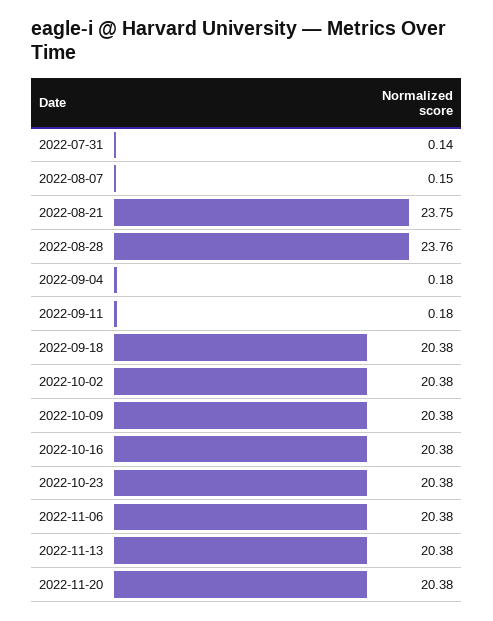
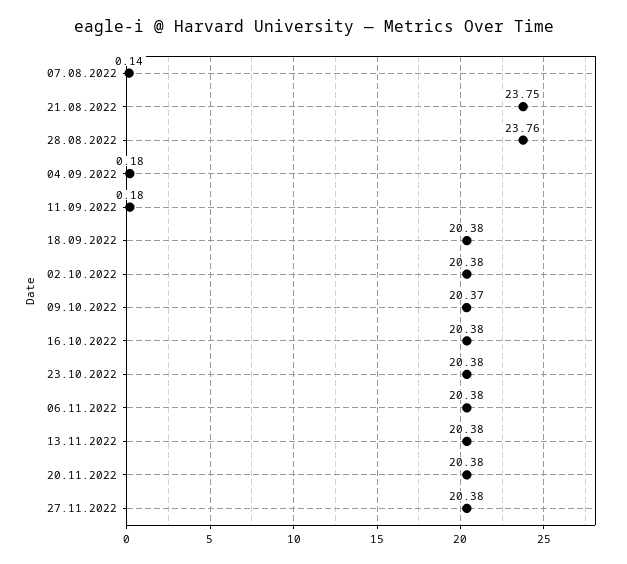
2022-07-31: 0.14 -> none
2022-08-07: 0.15 -> 0.14
2022-10-09: 20.38 -> 20.37
27.11.2022: none -> 20.38

